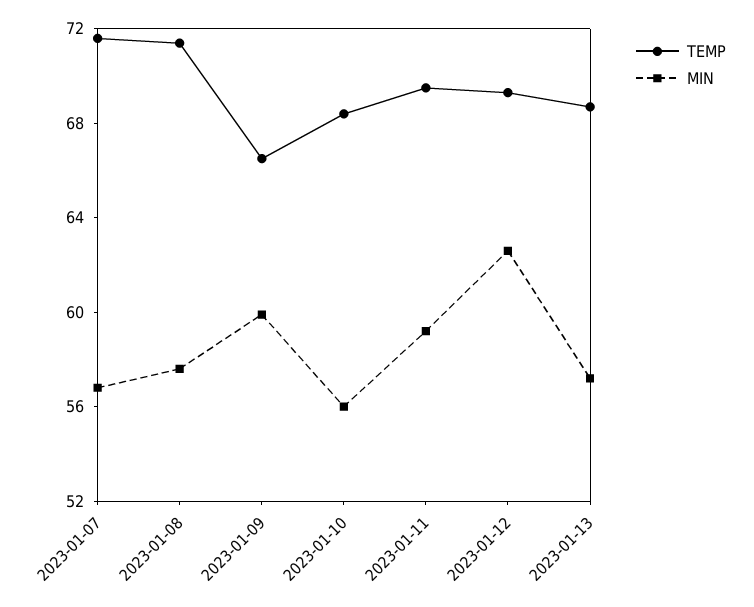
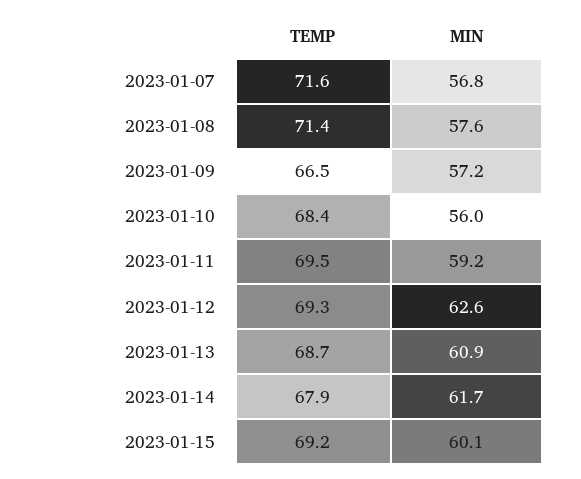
MIN, 2023-01-09: 60 -> 57.2
MIN, 2023-01-13: 57 -> 60.9
TEMP, 2023-01-14: none -> 67.9
MIN, 2023-01-14: none -> 61.7
TEMP, 2023-01-15: none -> 69.2
MIN, 2023-01-15: none -> 60.1

